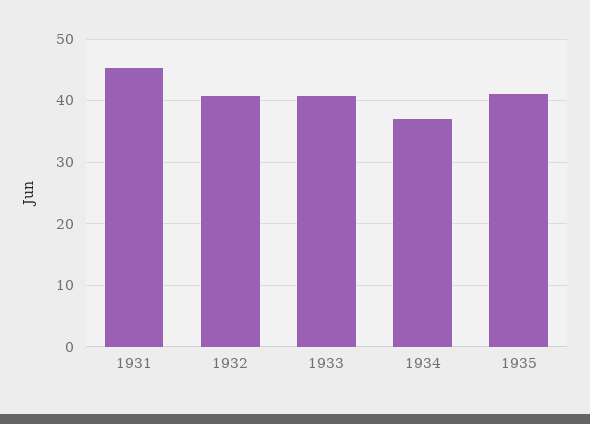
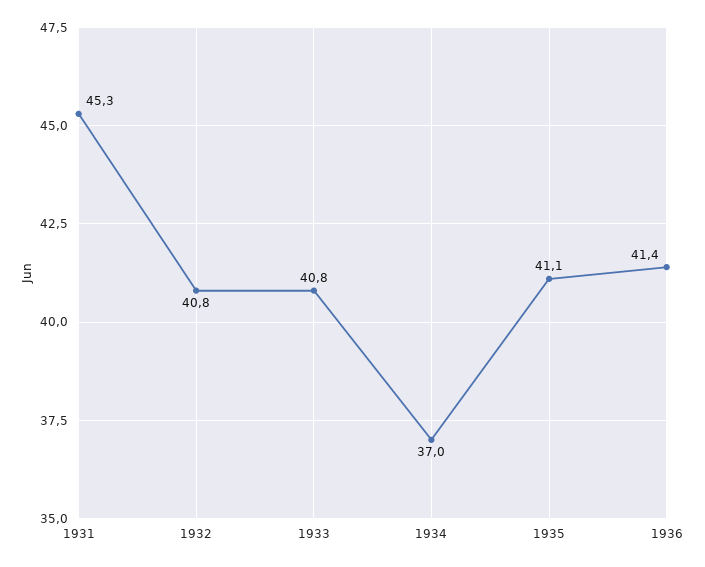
1936: none -> 41.4

